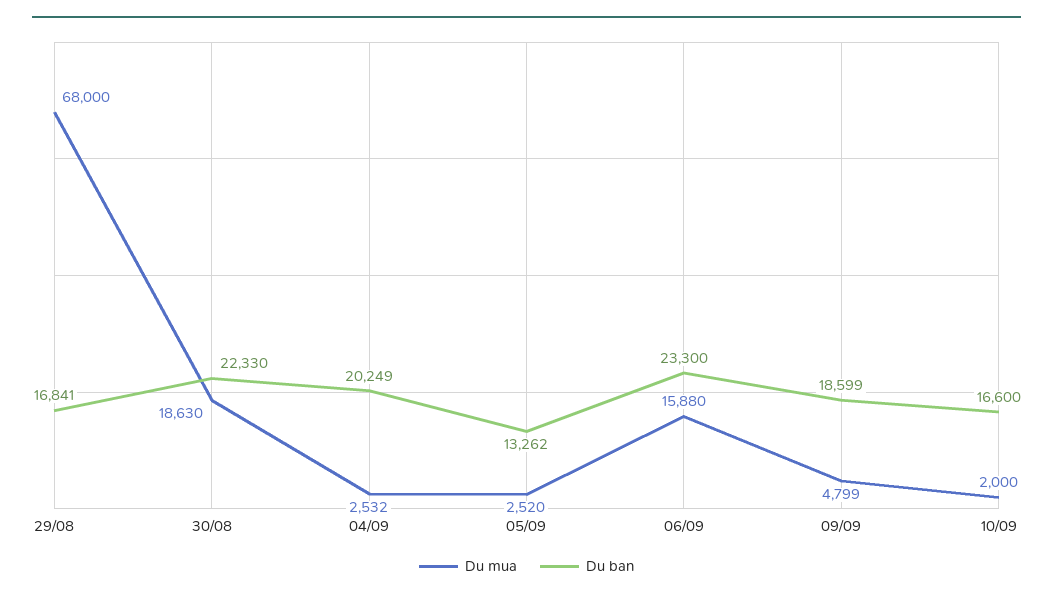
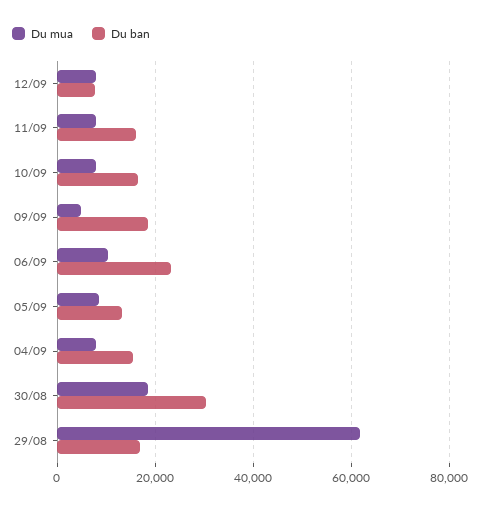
Du mua, 29/08: 68000 -> 62000
Du ban, 30/08: 22330 -> 30000
Du mua, 04/09: 2532 -> 8000
Du ban, 04/09: 20249 -> 16000
Du mua, 05/09: 2520 -> 8000
Du mua, 06/09: 15880 -> 10000
Du mua, 10/09: 2000 -> 8000
Du mua, 12/09: none -> 8000
Du ban, 12/09: none -> 8000
Du mua, 11/09: none -> 8000
Du ban, 11/09: none -> 16000

